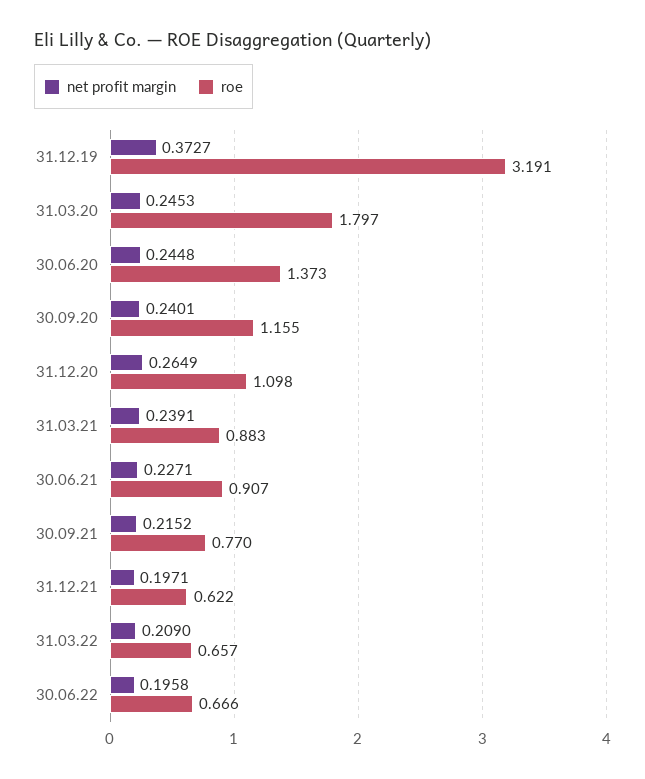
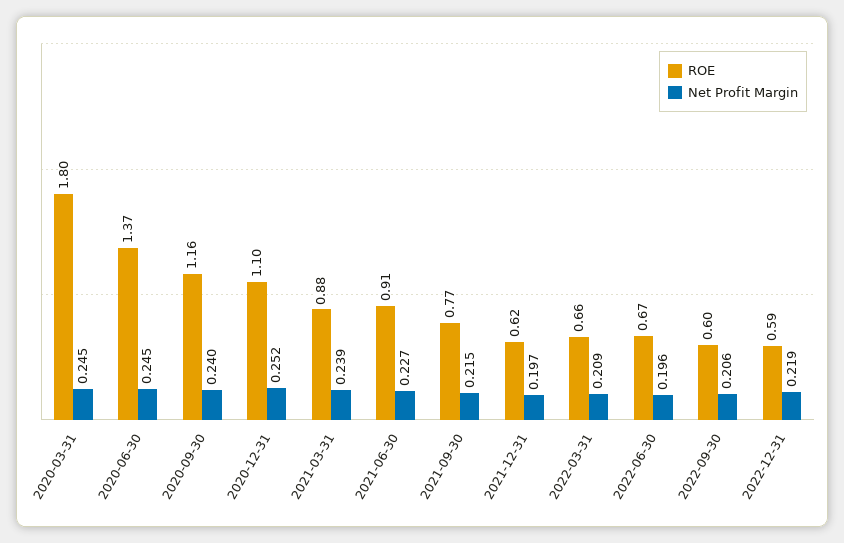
net profit margin, 31.12.19: 0.3727 -> none
roe, 31.12.19: 3.191 -> none
net profit margin, 31.12.20: 0.2649 -> 0.252
roe, 2022-09-30: none -> 0.6
net profit margin, 2022-09-30: none -> 0.206
roe, 2022-12-31: none -> 0.59
net profit margin, 2022-12-31: none -> 0.219

